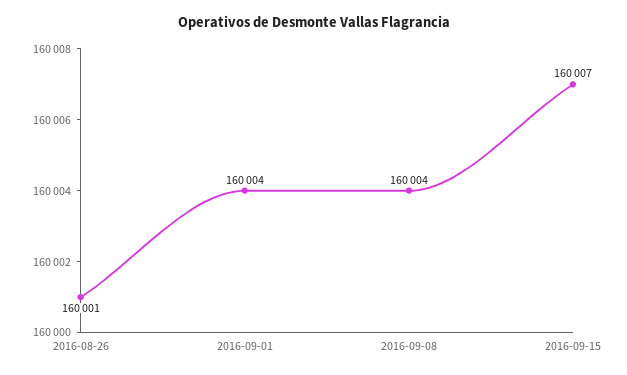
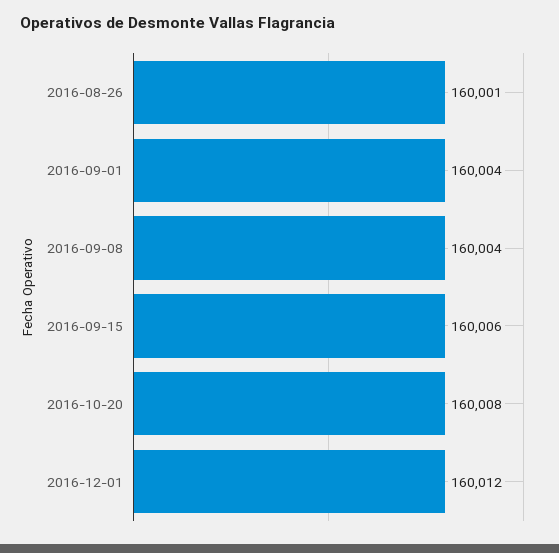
2016-09-15: 160007 -> 160006
2016-10-20: none -> 160008
2016-12-01: none -> 160012

